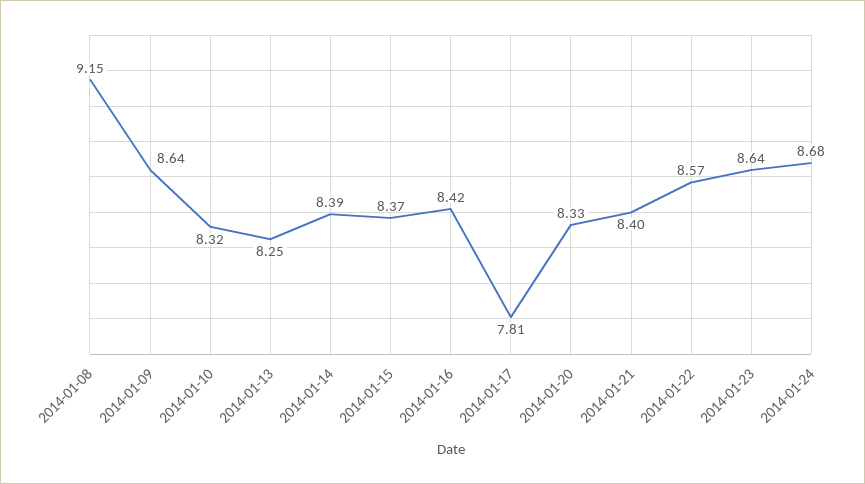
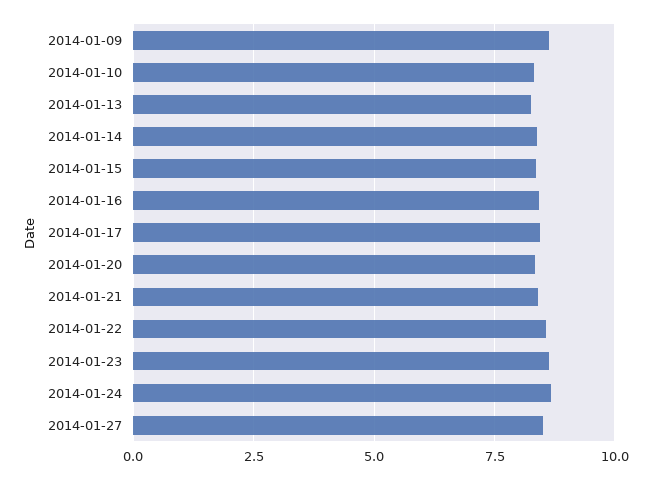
2014-01-08: 9.15 -> none
2014-01-17: 7.81 -> 8.5
2014-01-27: none -> 8.5

